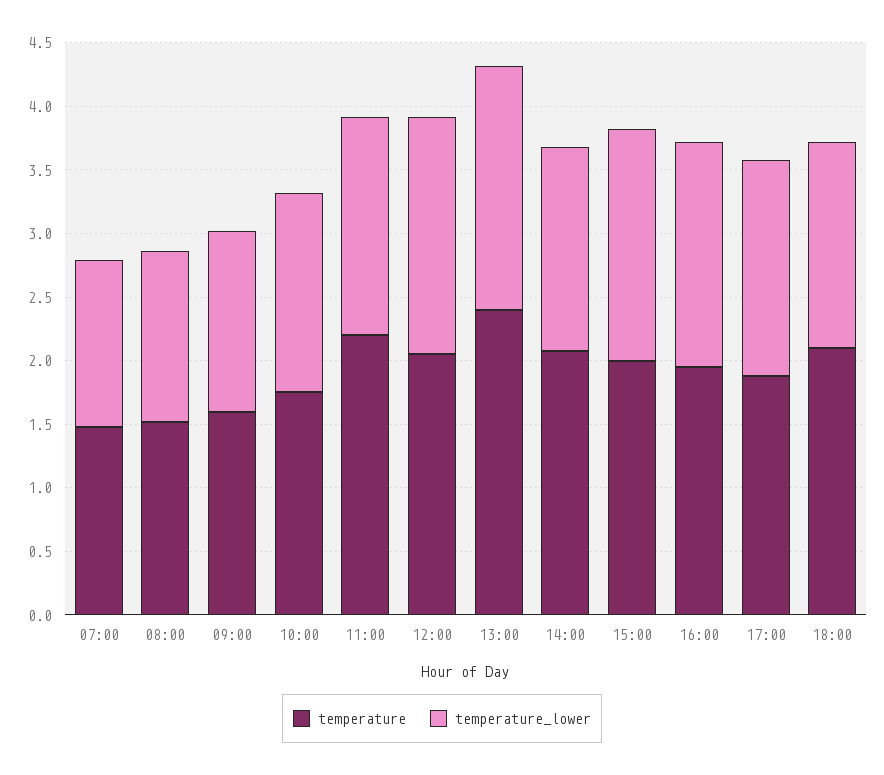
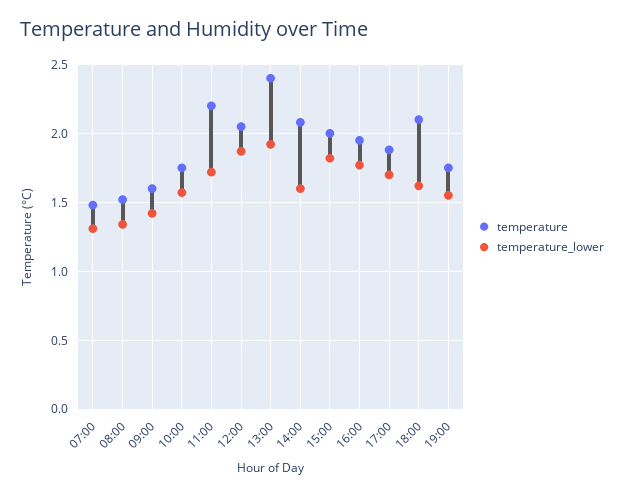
temperature, 19:00: none -> 1.75
temperature_lower, 19:00: none -> 1.55

